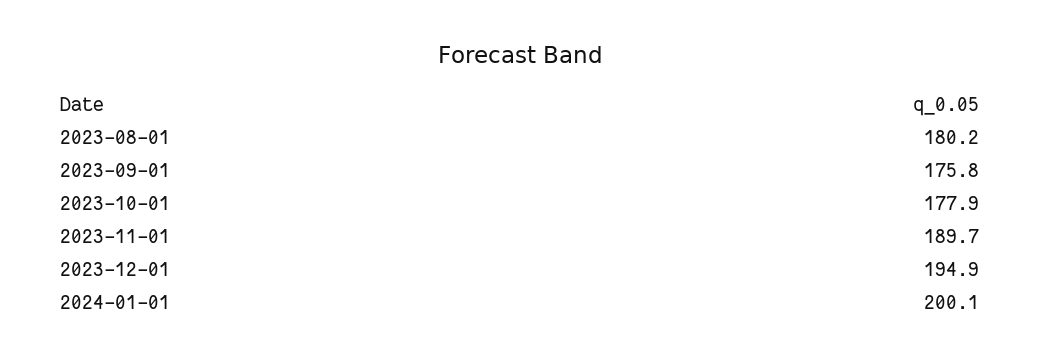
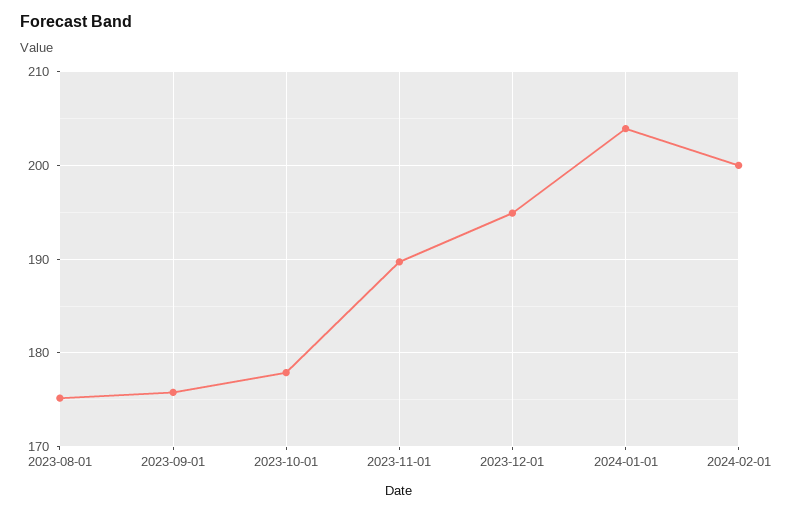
2023-08-01: 180.2 -> 175
2024-01-01: 200.1 -> 204
2024-02-01: none -> 200

